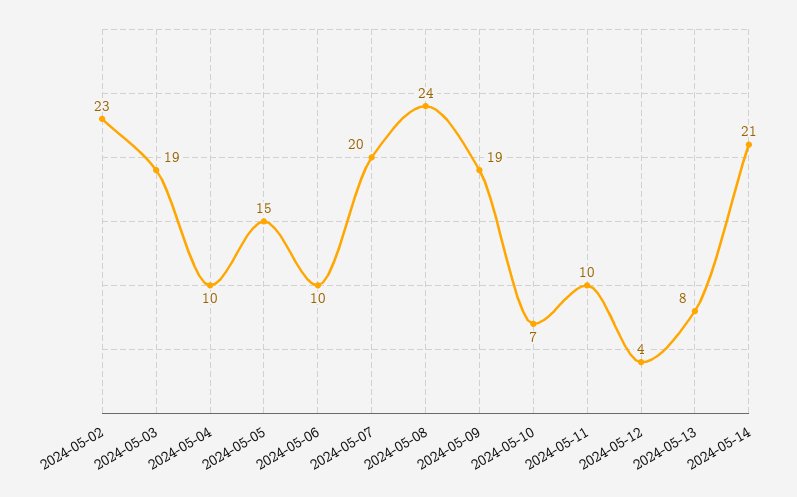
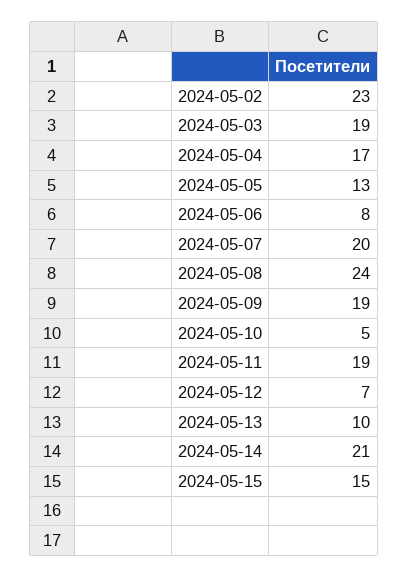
2024-05-04: 10 -> 17
2024-05-05: 15 -> 13
2024-05-06: 10 -> 8
2024-05-10: 7 -> 5
2024-05-11: 10 -> 19
2024-05-12: 4 -> 7
2024-05-13: 8 -> 10
2024-05-15: none -> 15

